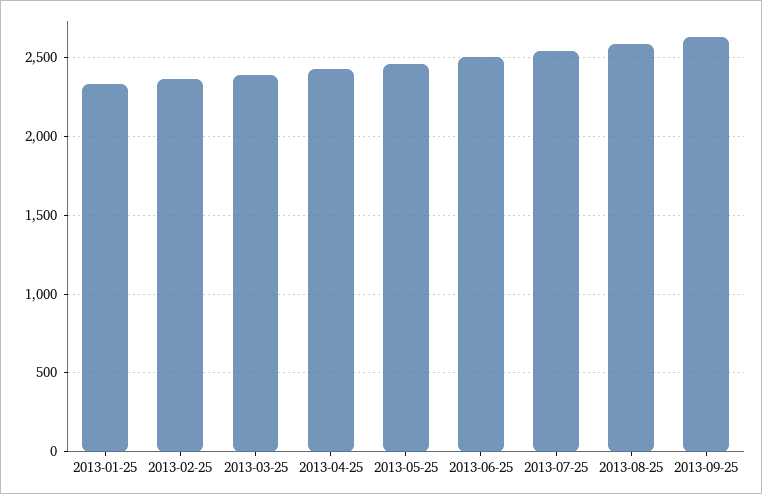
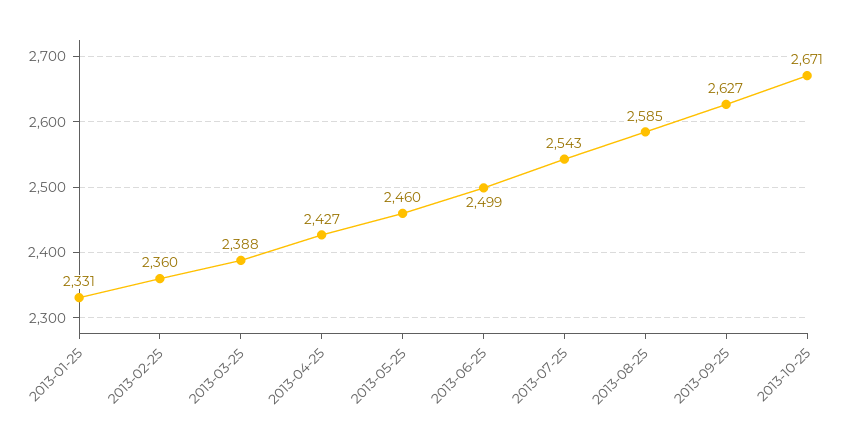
2013-10-25: none -> 2671

